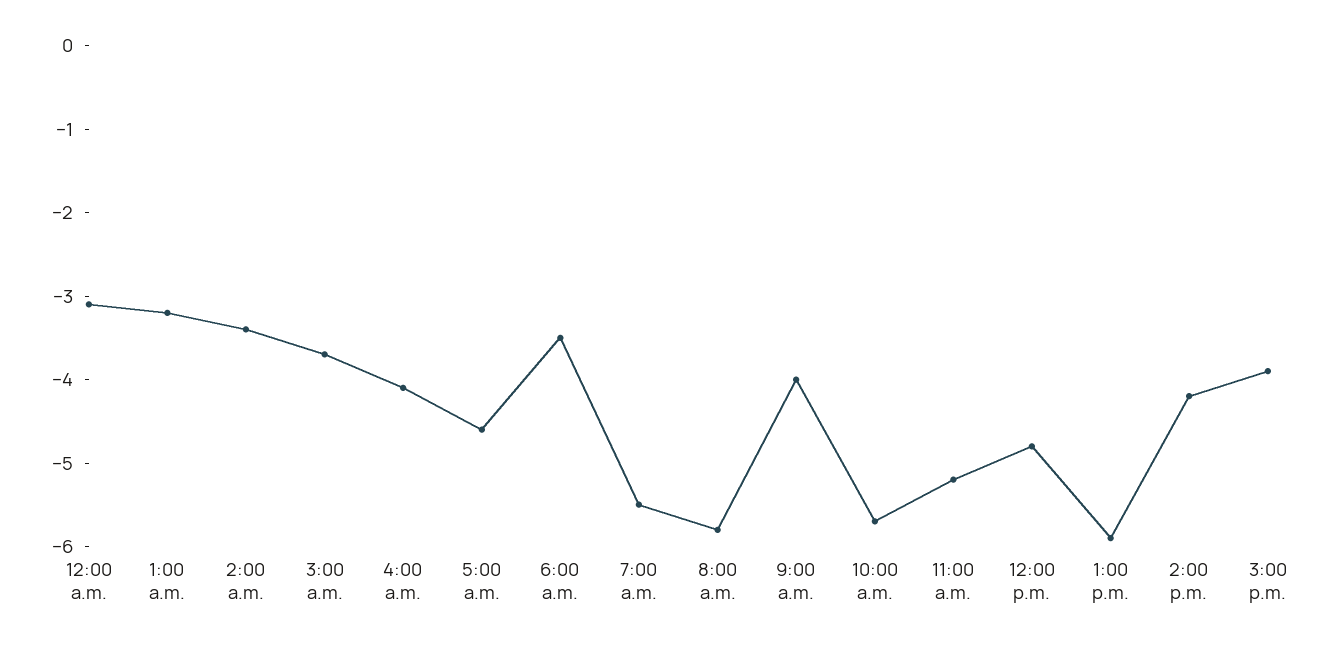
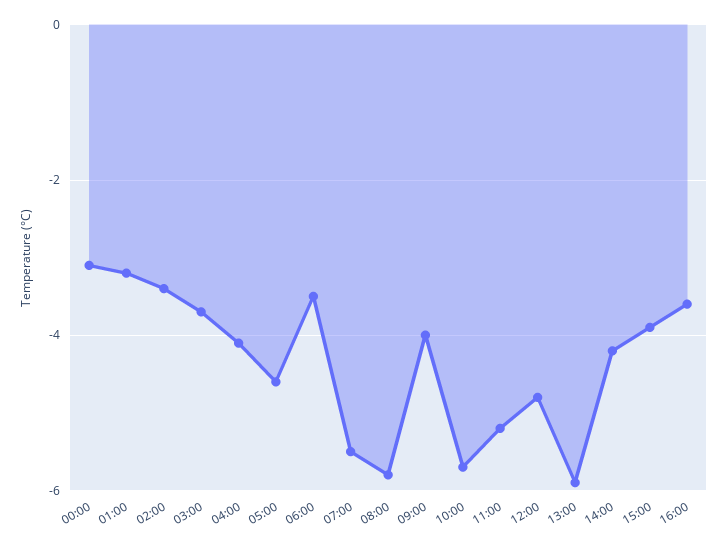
16:00: none -> -3.5

